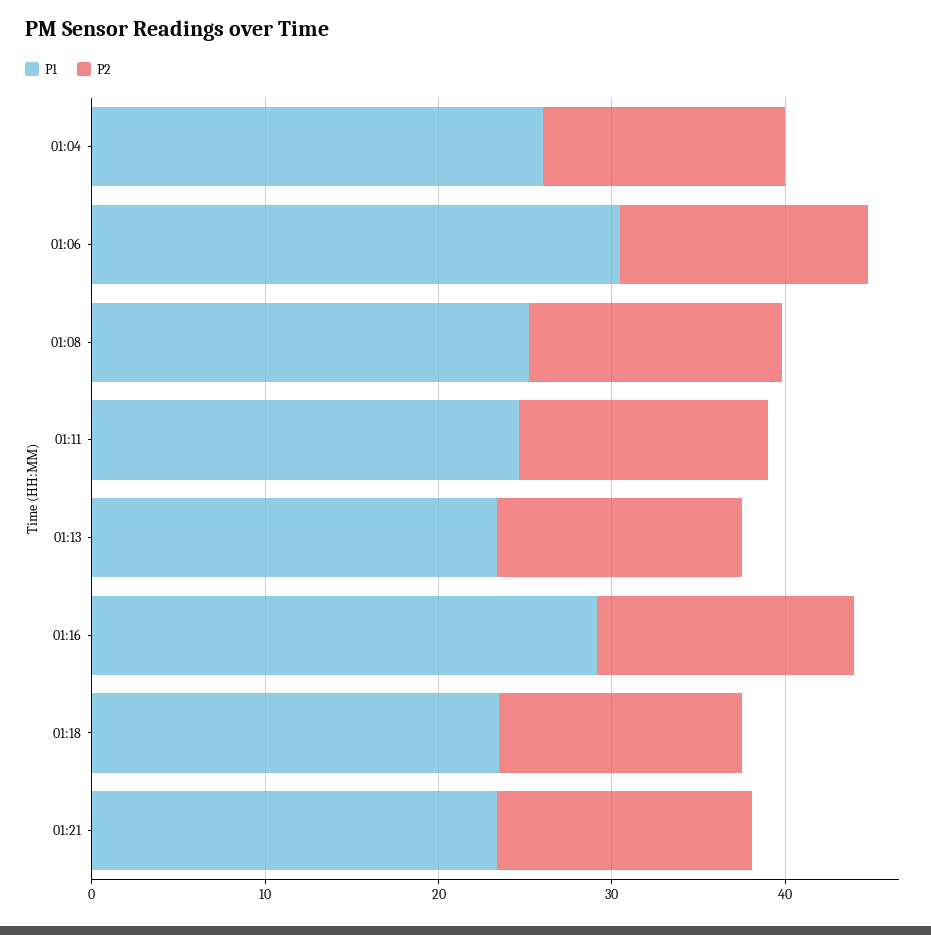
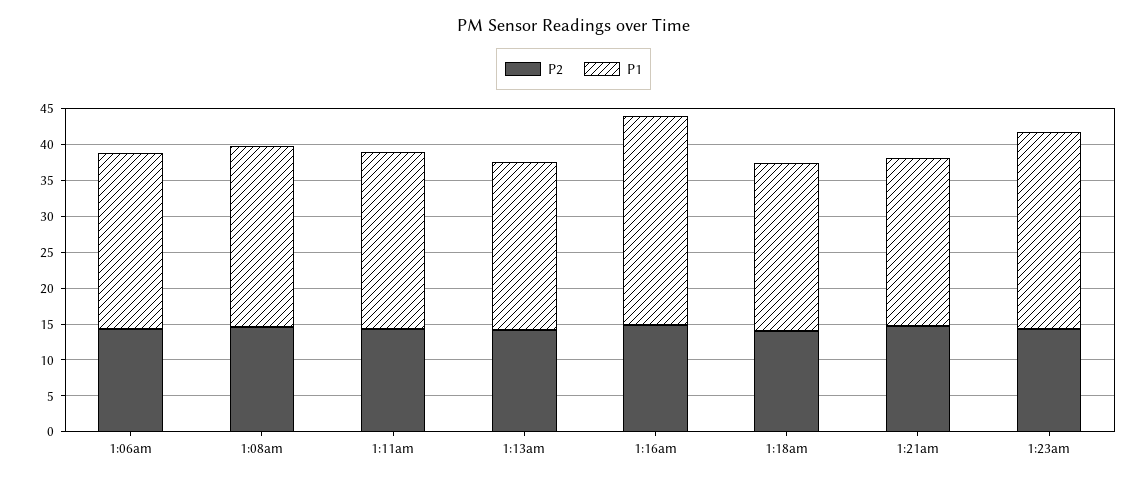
P1, 01:04: 26 -> none
P2, 01:04: 14 -> none
P1, 01:06: 30 -> 25
P2, 1:23am: none -> 15
P1, 1:23am: none -> 27.5

